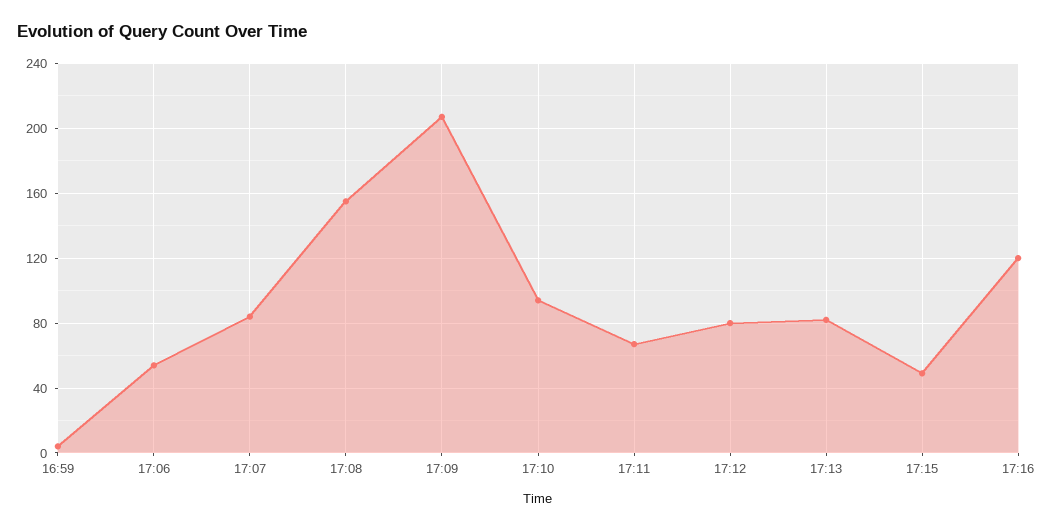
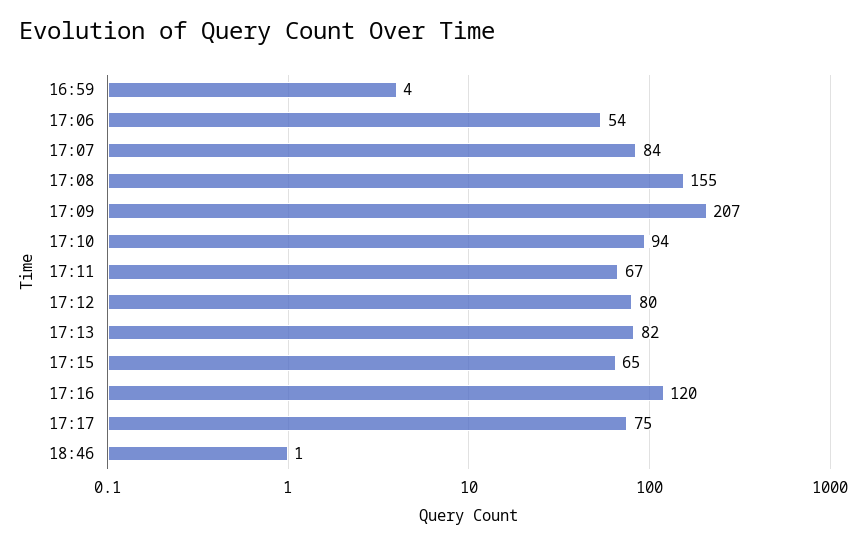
17:15: 50 -> 65
17:17: none -> 75
18:46: none -> 1

